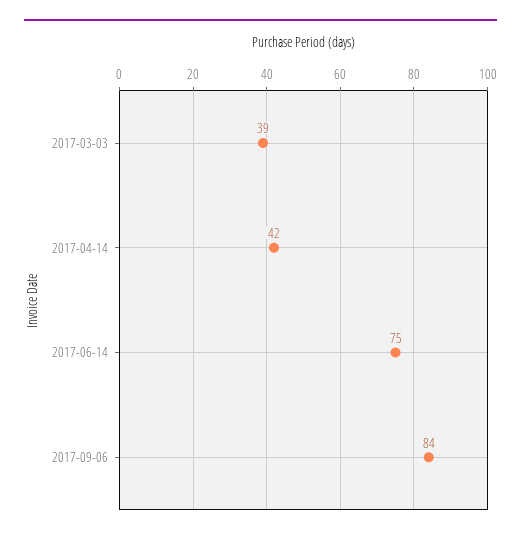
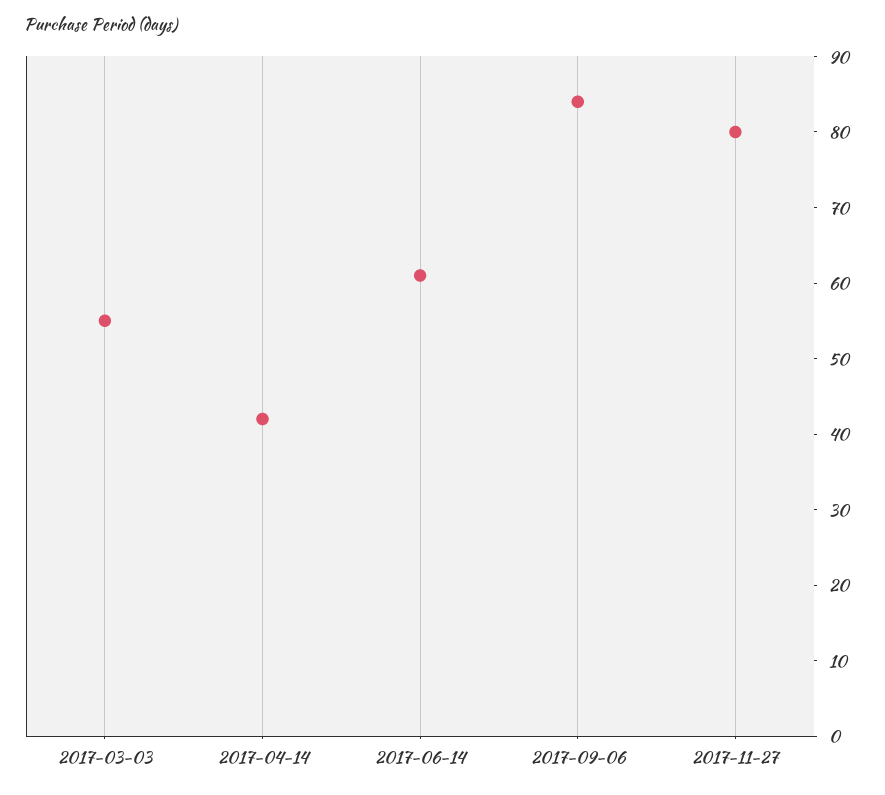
2017-03-03: 39 -> 55
2017-06-14: 75 -> 60
2017-11-27: none -> 80

